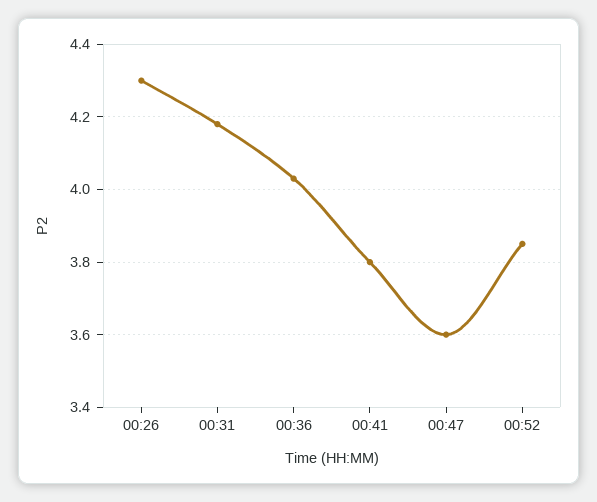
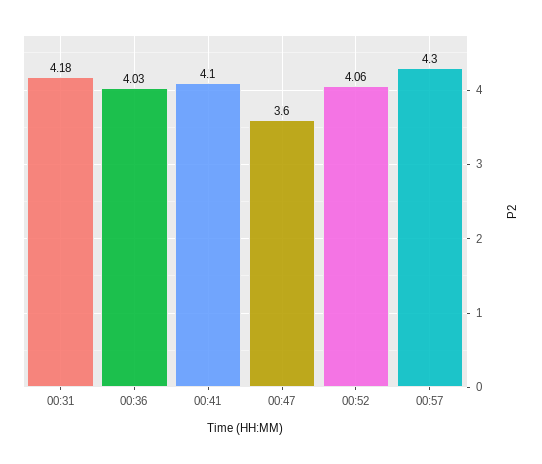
00:26: 4.3 -> none
00:41: 3.8 -> 4.1
00:52: 3.85 -> 4.06
00:57: none -> 4.3

